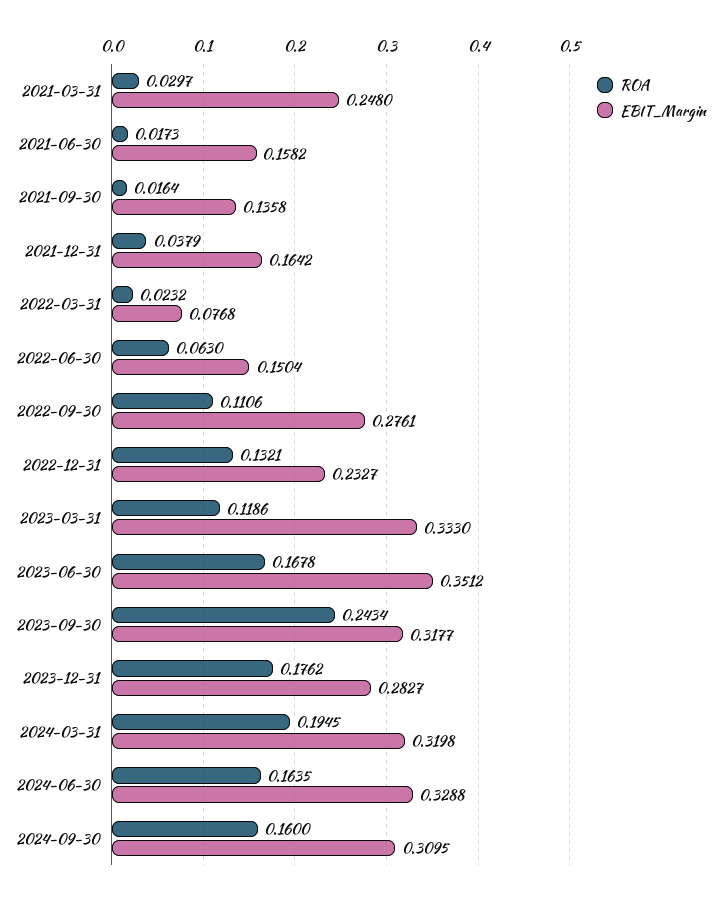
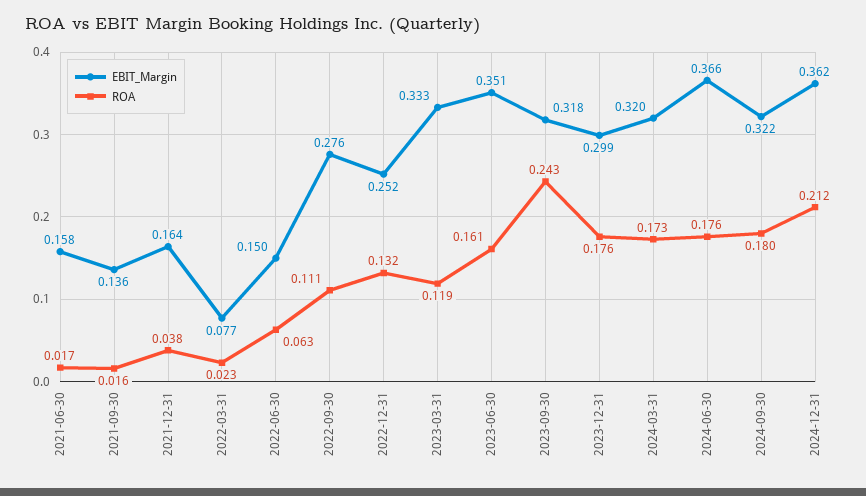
ROA, 2021-03-31: 0.0297 -> none
EBIT_Margin, 2021-03-31: 0.248 -> none
EBIT_Margin, 2022-12-31: 0.2327 -> 0.252
ROA, 2023-06-30: 0.1678 -> 0.161
EBIT_Margin, 2023-12-31: 0.2827 -> 0.299
ROA, 2024-03-31: 0.1945 -> 0.173
ROA, 2024-06-30: 0.1635 -> 0.176
EBIT_Margin, 2024-06-30: 0.3288 -> 0.366
ROA, 2024-09-30: 0.16 -> 0.18
EBIT_Margin, 2024-09-30: 0.3095 -> 0.322
EBIT_Margin, 2024-12-31: none -> 0.362
ROA, 2024-12-31: none -> 0.212

